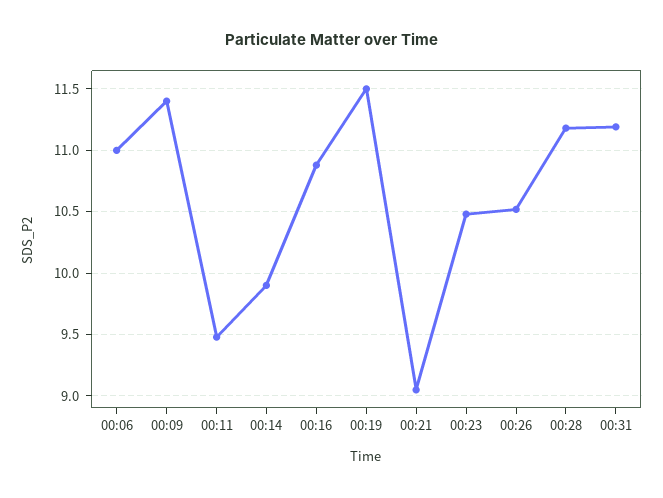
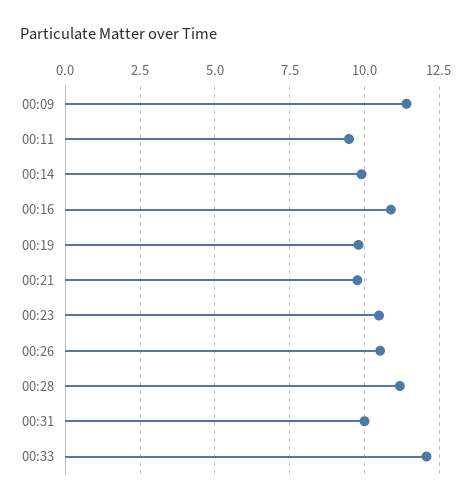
00:06: 11 -> none
00:19: 11.5 -> 9.75
00:21: 9.05 -> 9.75
00:31: 11.2 -> 10
00:33: none -> 12

